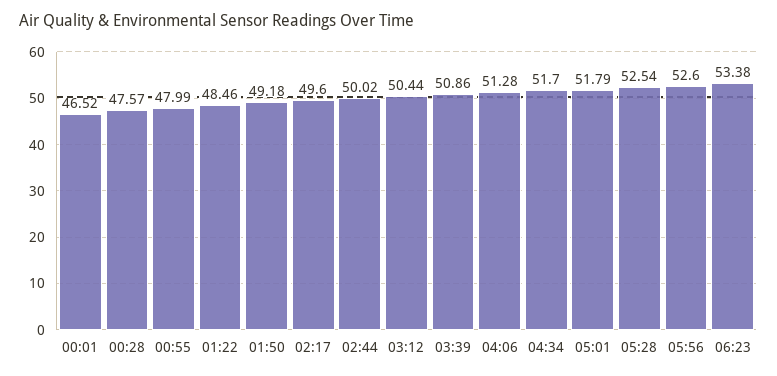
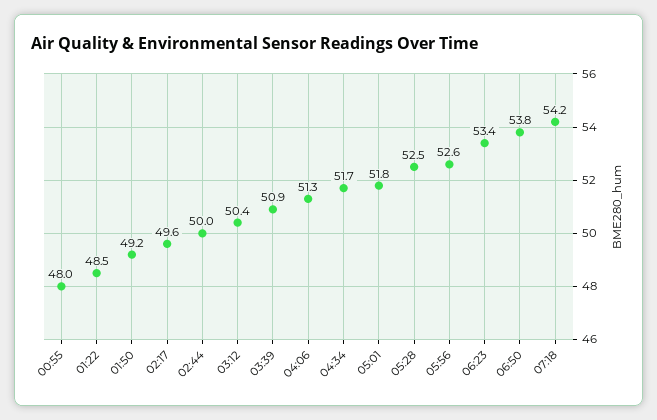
00:01: 46.52 -> none
00:28: 47.57 -> none
06:50: none -> 53.8
07:18: none -> 54.2

